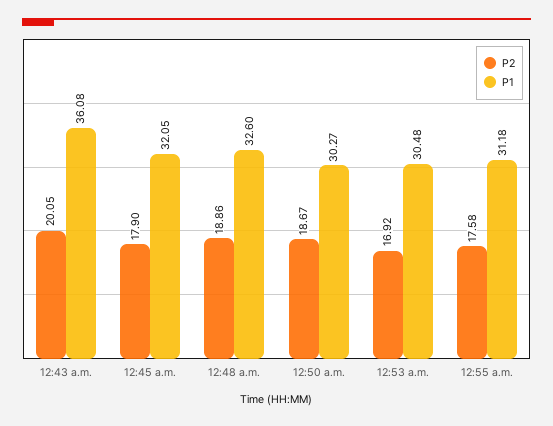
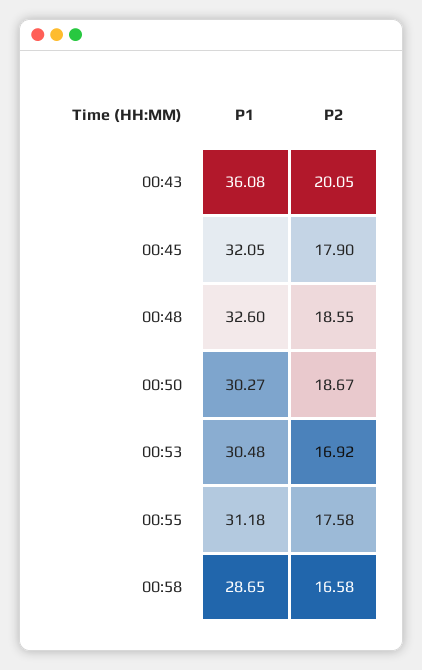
P2, 12:48 a.m.: 18.86 -> 18.55
P1, 00:58: none -> 28.65
P2, 00:58: none -> 16.58

